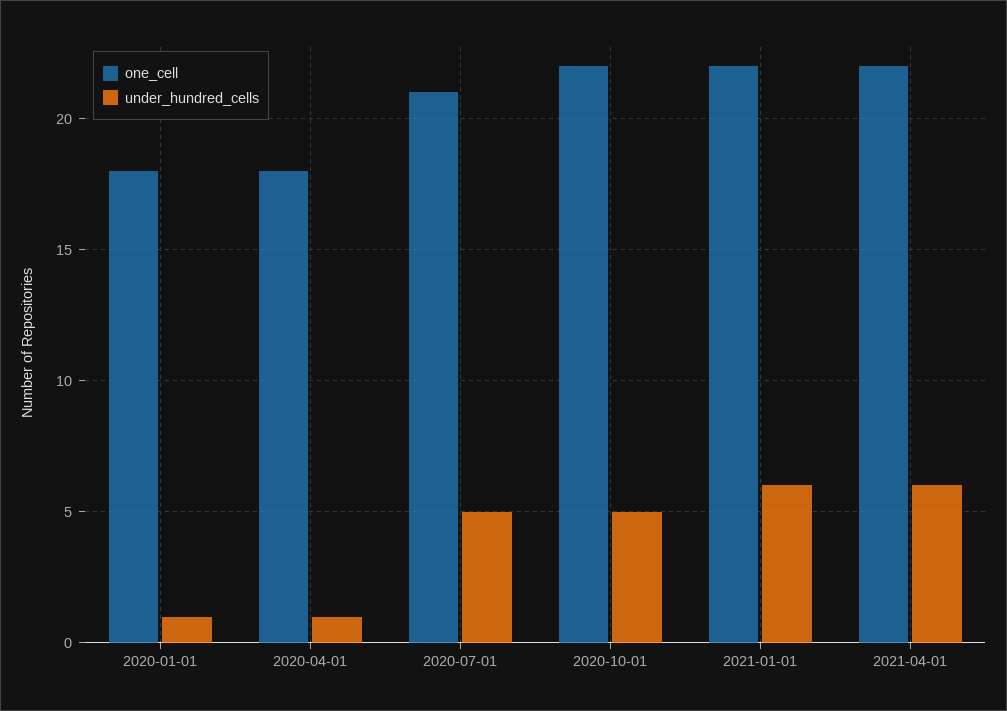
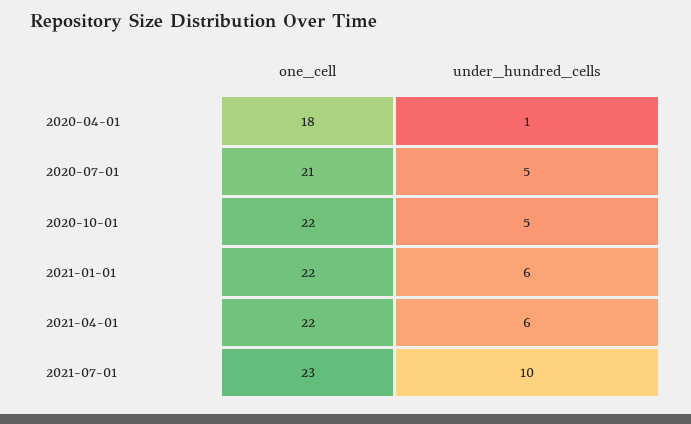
one_cell, 2020-01-01: 18 -> none
under_hundred_cells, 2020-01-01: 1 -> none
one_cell, 2021-07-01: none -> 23
under_hundred_cells, 2021-07-01: none -> 10

